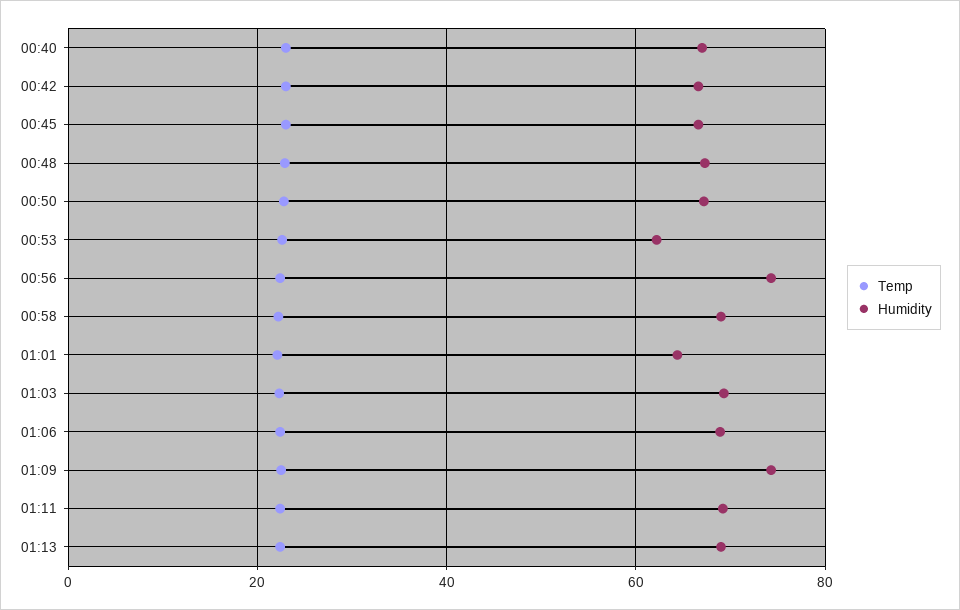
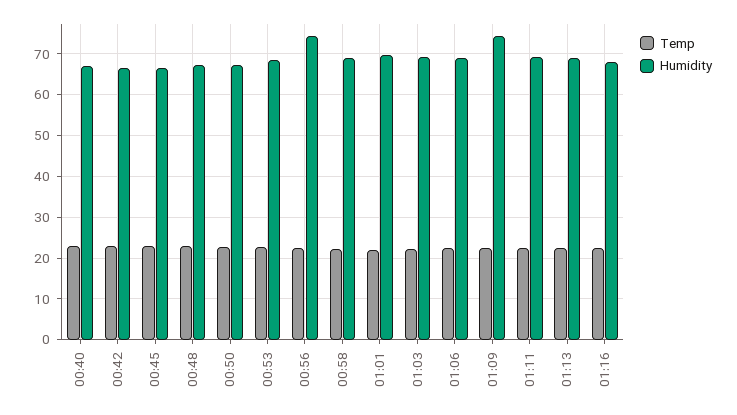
Humidity, 00:53: 62 -> 68
Humidity, 01:01: 64 -> 70
Temp, 01:16: none -> 22
Humidity, 01:16: none -> 68

